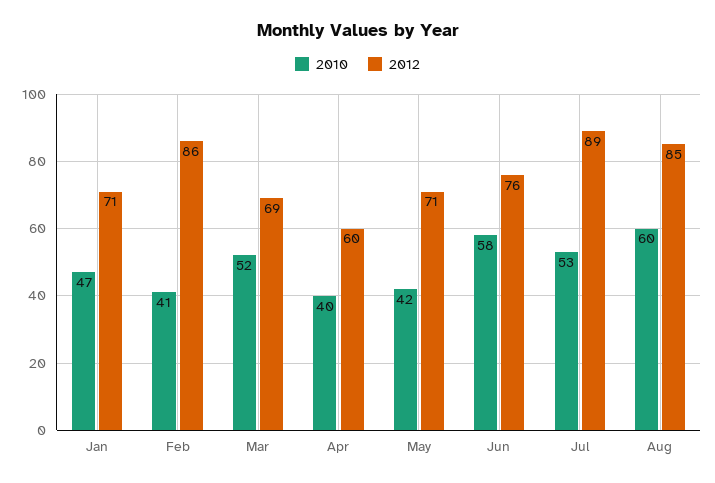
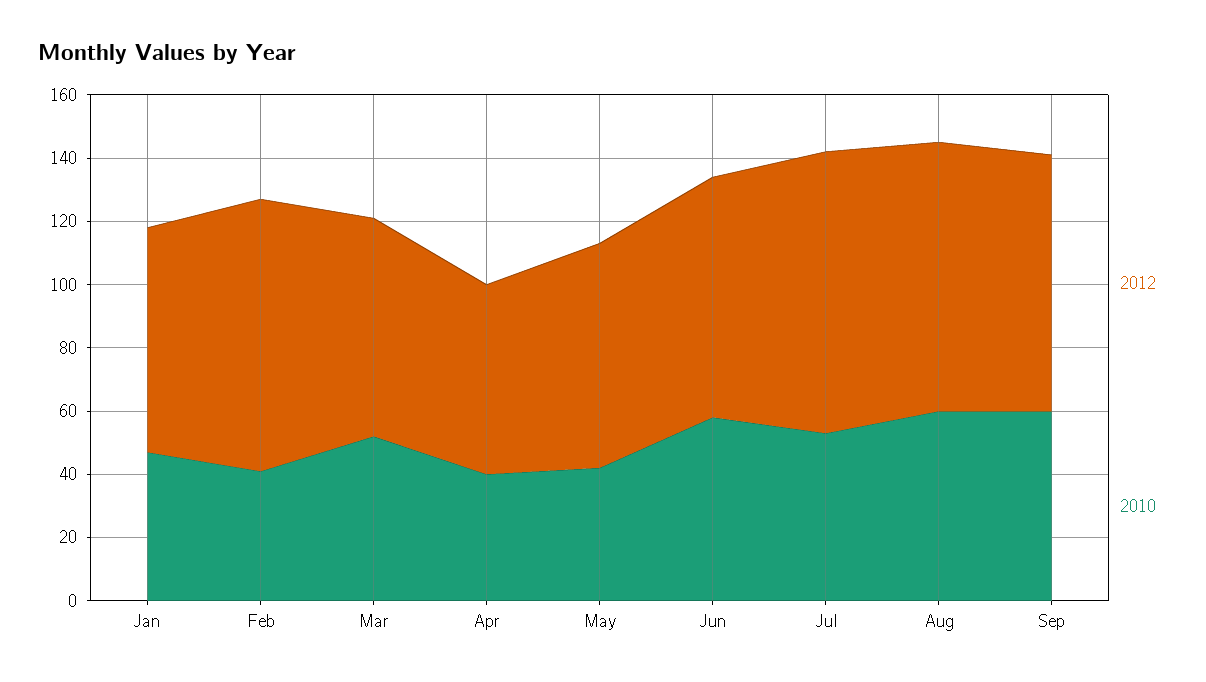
2012, Sep: none -> 80
2010, Sep: none -> 60

